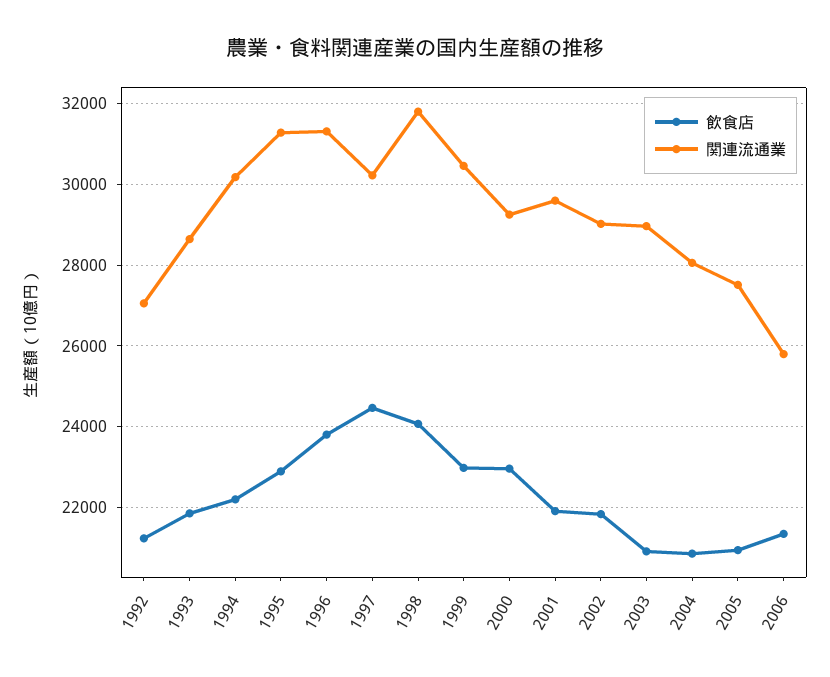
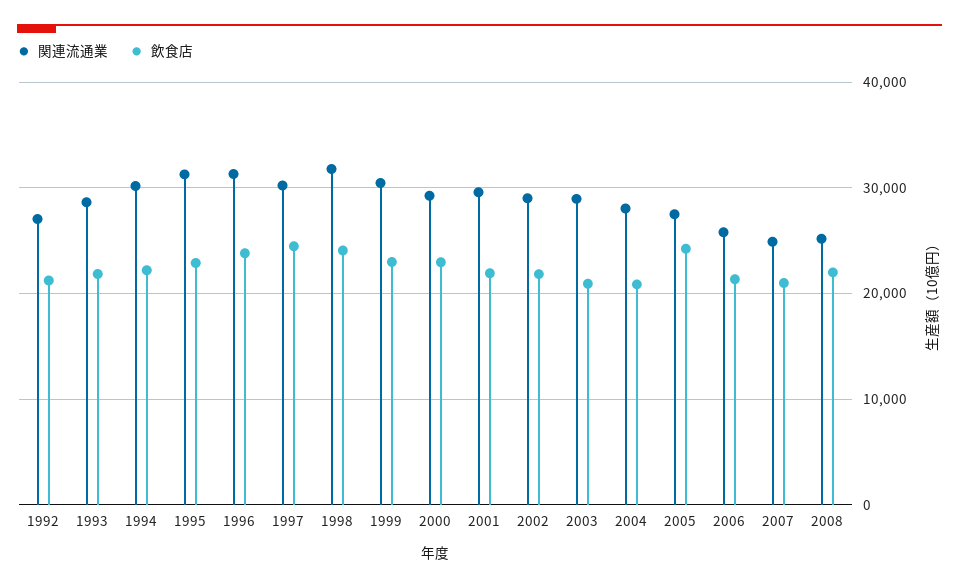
飲食店, 2005: 21000 -> 24000
関連流通業, 2007: none -> 25000
飲食店, 2007: none -> 21000
関連流通業, 2008: none -> 25000
飲食店, 2008: none -> 22000

